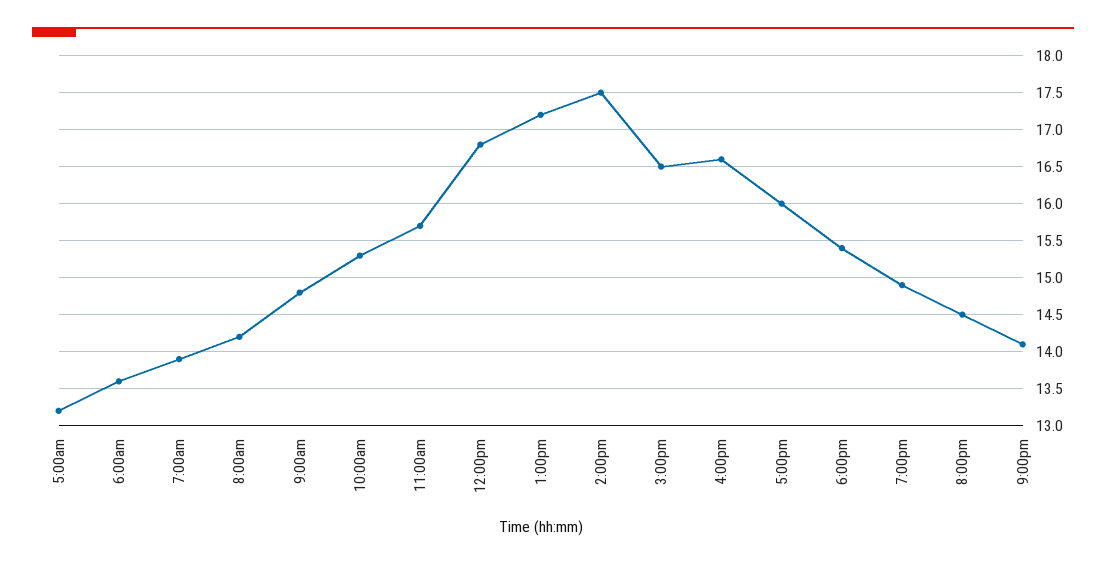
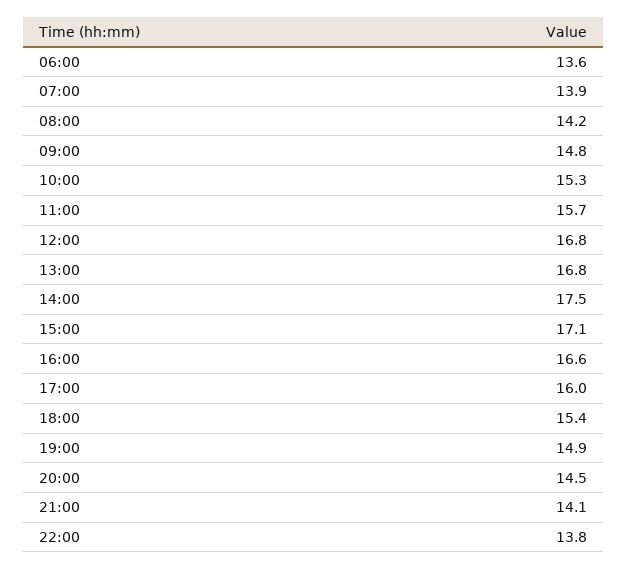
5:00am: 13.2 -> none
1:00pm: 17.2 -> 16.8
3:00pm: 16.5 -> 17.1
22:00: none -> 13.8

